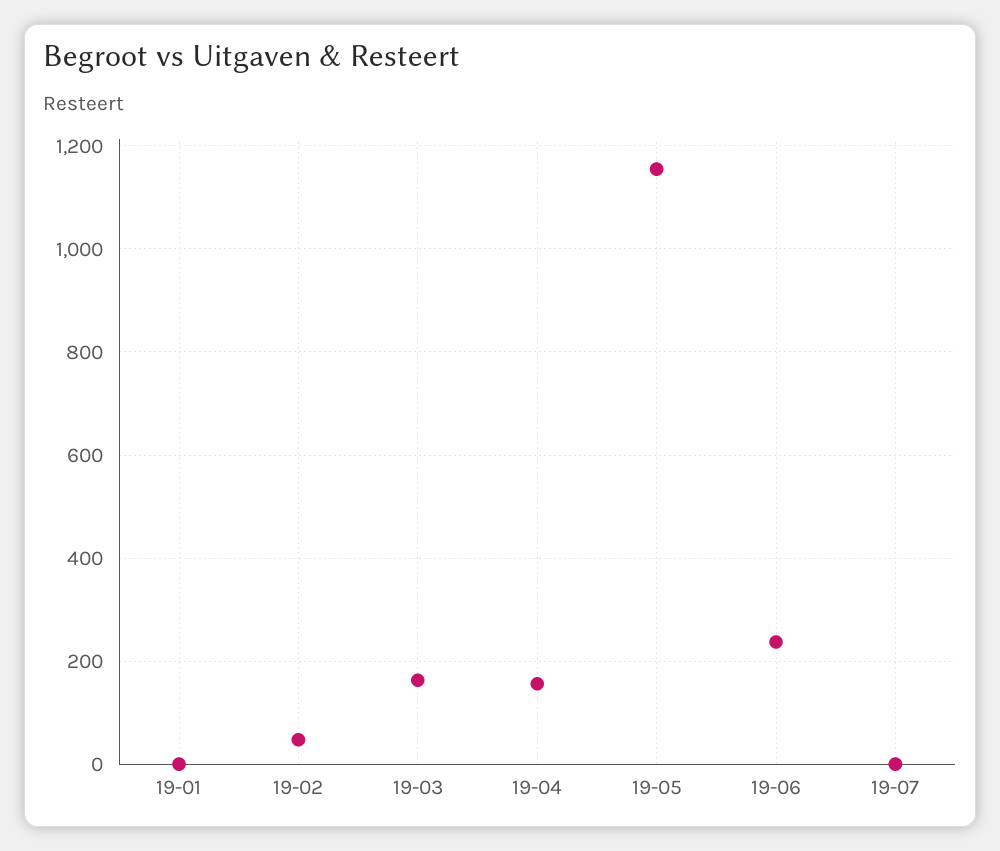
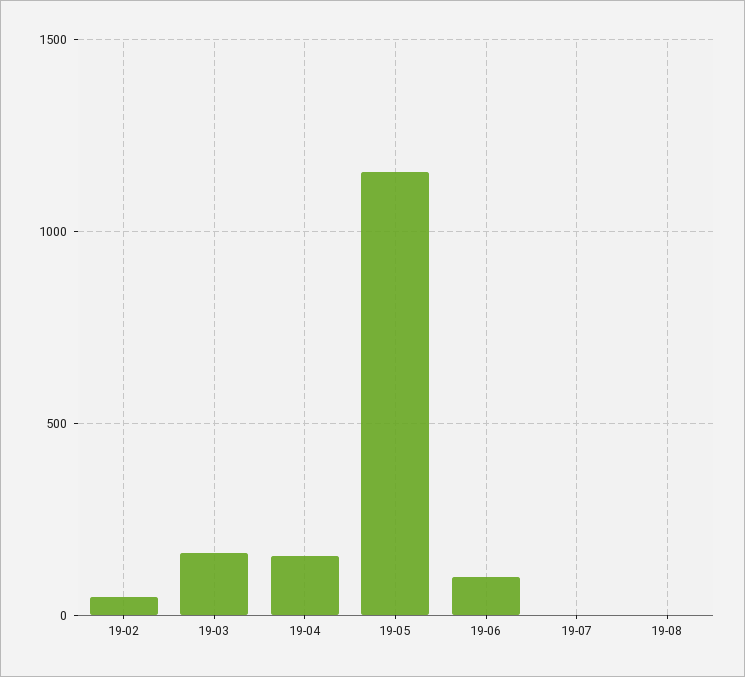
19-01: 0 -> none
19-06: 240 -> 100
19-08: none -> 0

